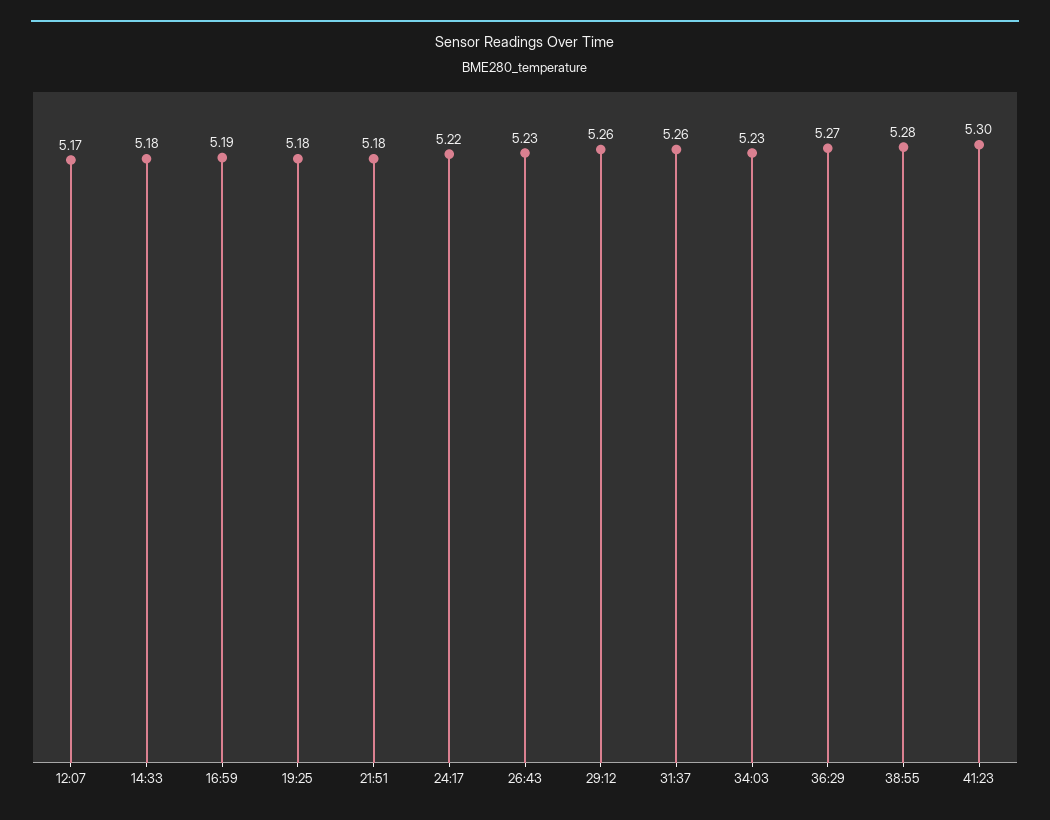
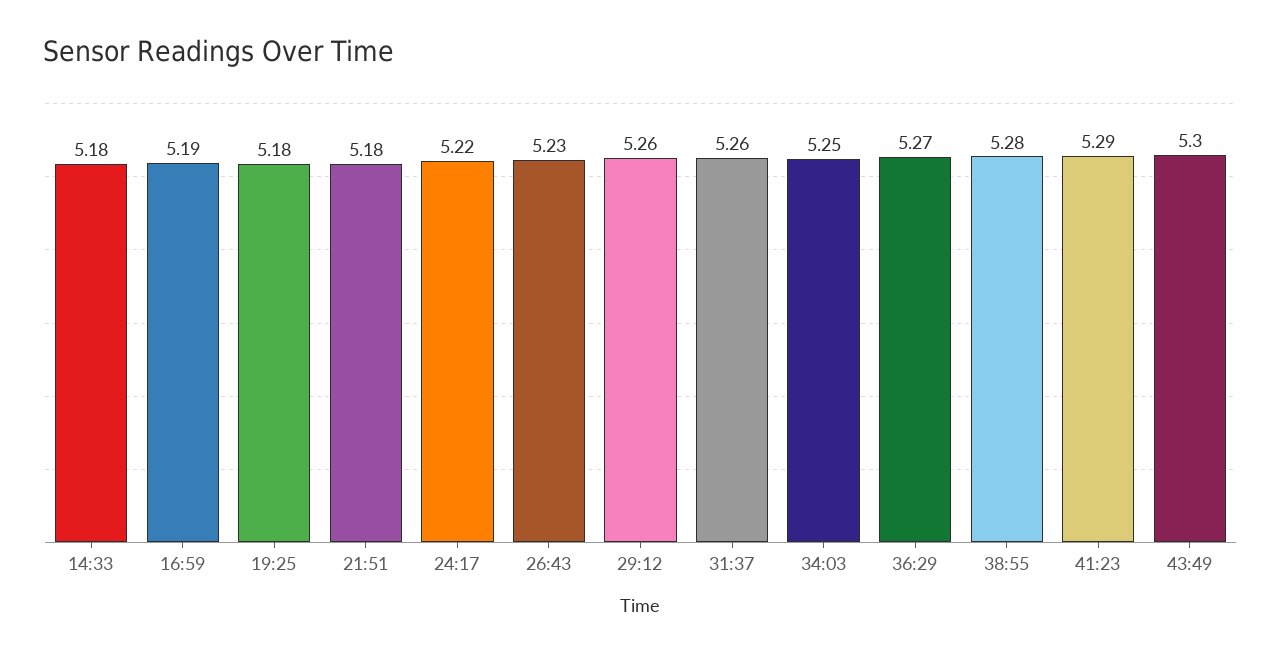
12:07: 5.17 -> none
34:03: 5.23 -> 5.25
41:23: 5.3 -> 5.29
43:49: none -> 5.3

